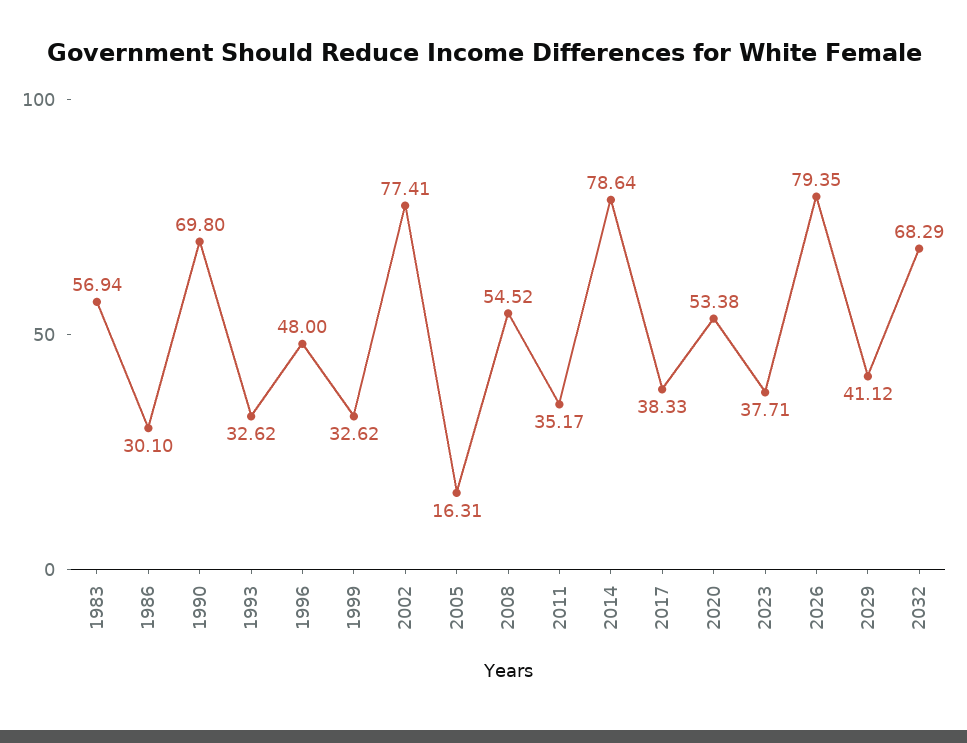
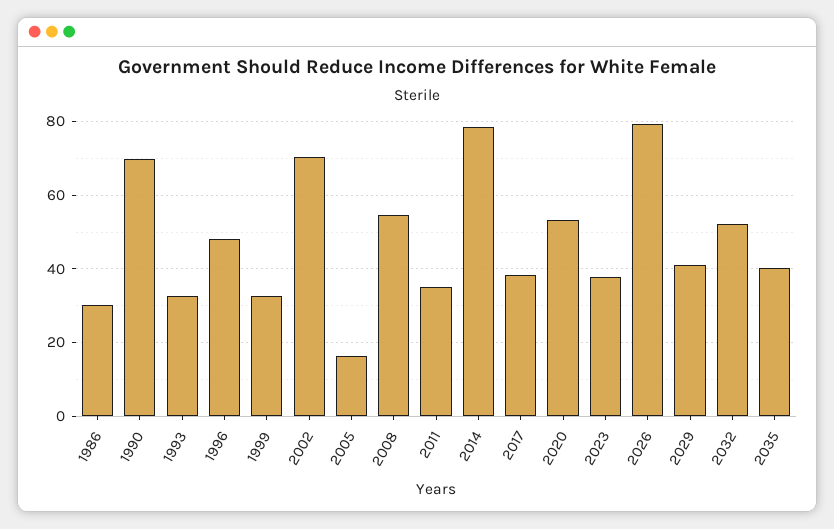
1983: 56.94 -> none
2002: 77.41 -> 70
2032: 68.29 -> 52
2035: none -> 40

